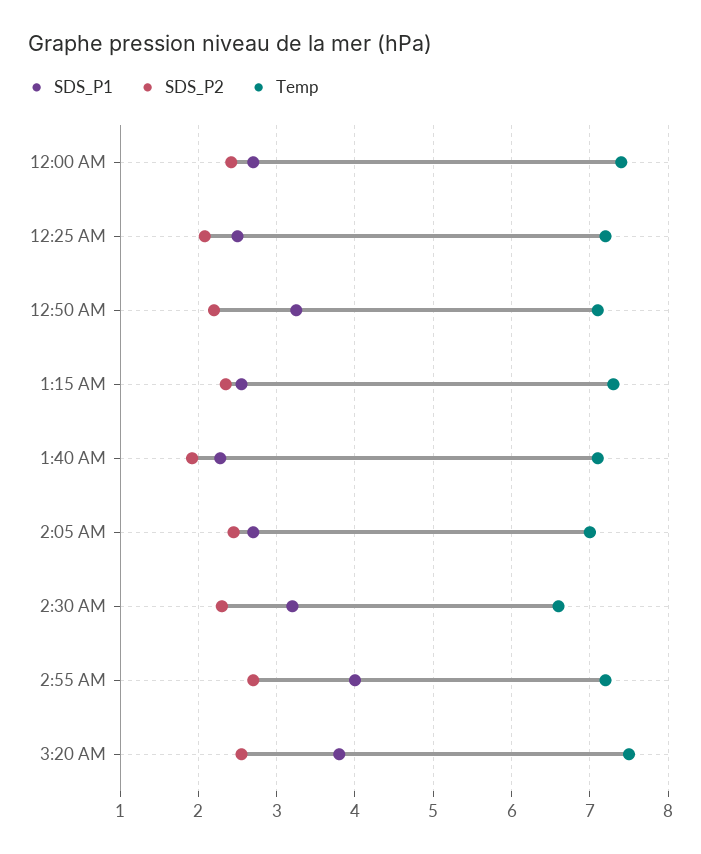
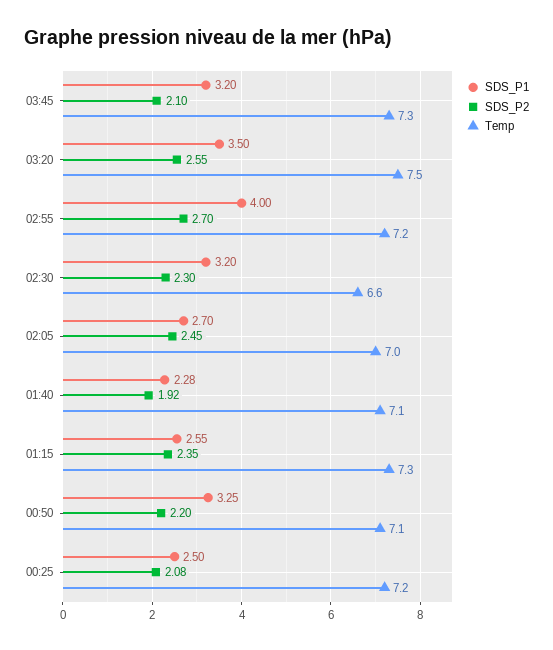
SDS_P1, 12:00 AM: 2.7 -> none
SDS_P2, 12:00 AM: 2.4 -> none
Temp, 12:00 AM: 7.4 -> none
SDS_P1, 3:20 AM: 3.8 -> 3.5
SDS_P1, 03:45: none -> 3.2
SDS_P2, 03:45: none -> 2.1
Temp, 03:45: none -> 7.3

